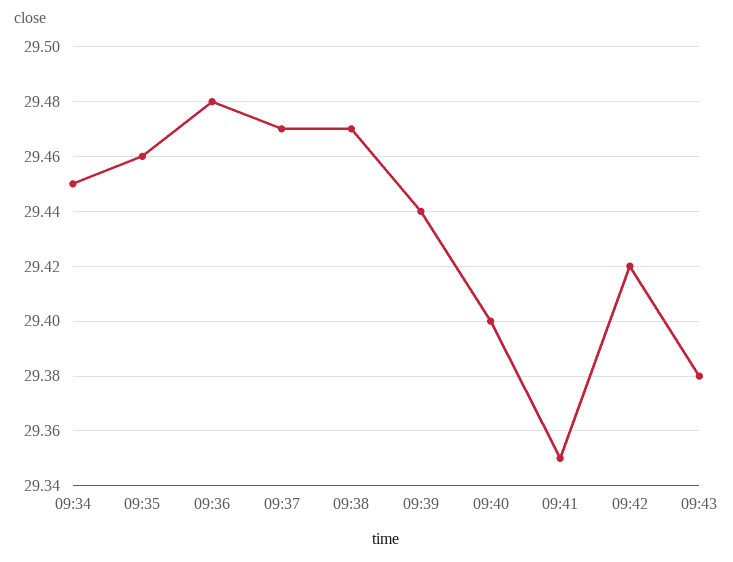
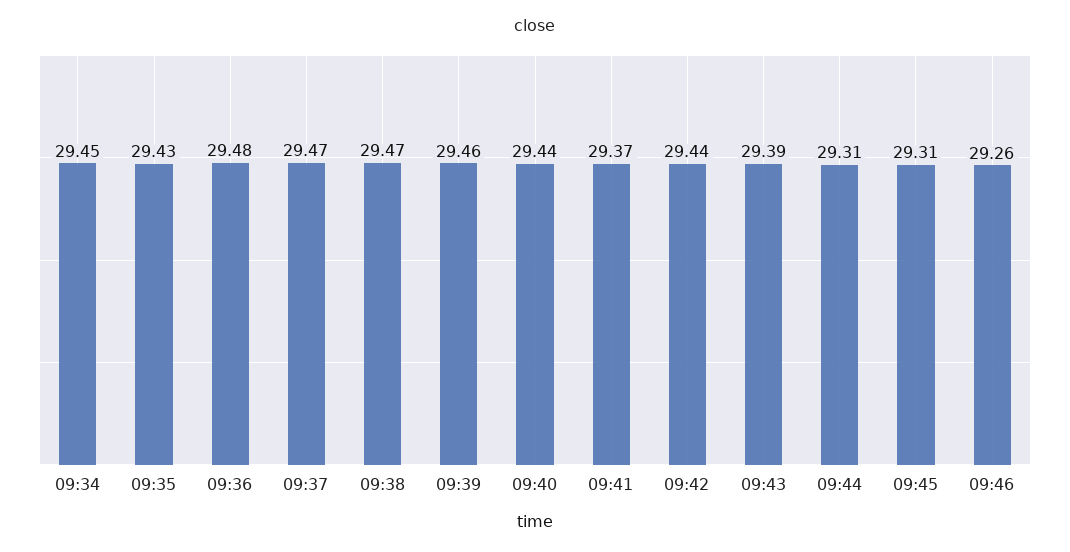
09:35: 29.46 -> 29.43
09:39: 29.44 -> 29.46
09:40: 29.4 -> 29.44
09:41: 29.35 -> 29.37
09:42: 29.42 -> 29.44
09:43: 29.38 -> 29.39
09:44: none -> 29.31
09:45: none -> 29.31
09:46: none -> 29.26

